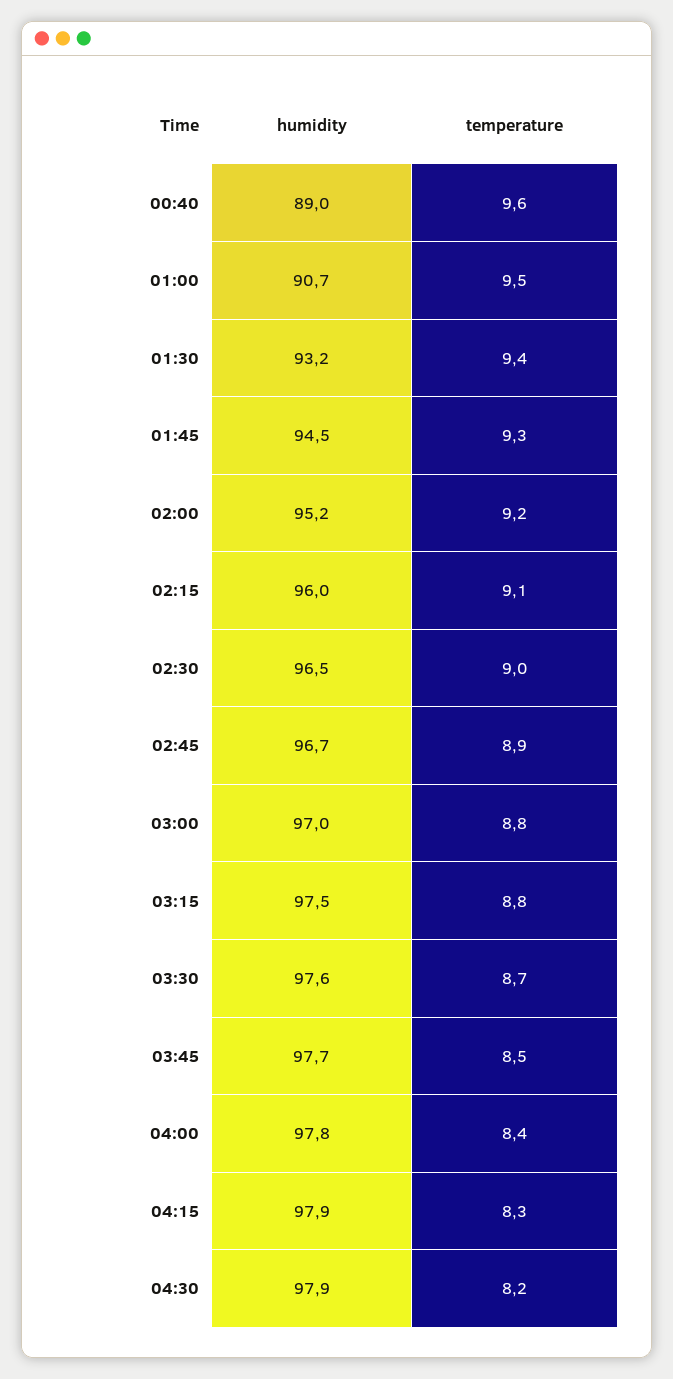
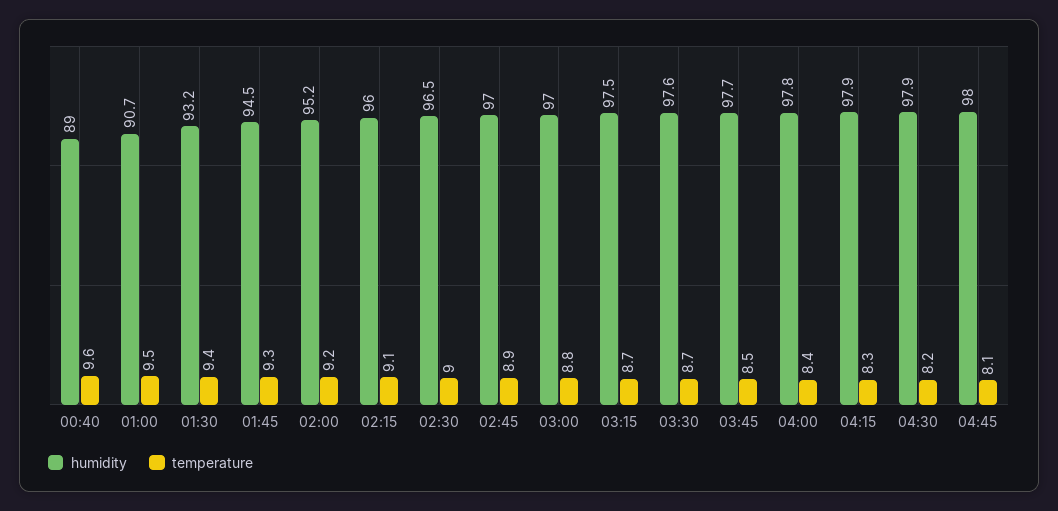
humidity, 02:45: 96.7 -> 97
temperature, 03:15: 8.8 -> 8.7
humidity, 04:45: none -> 98
temperature, 04:45: none -> 8.1

